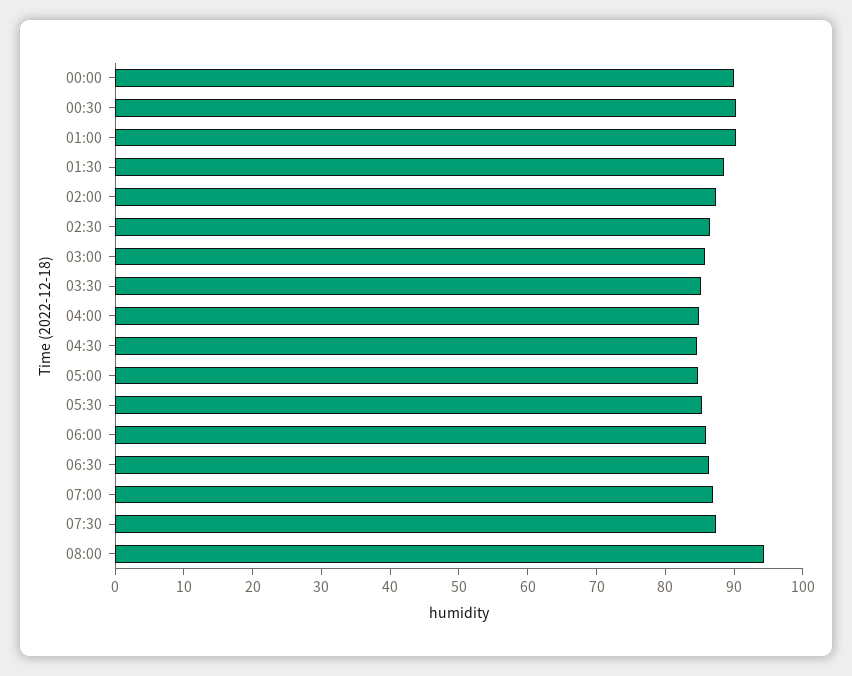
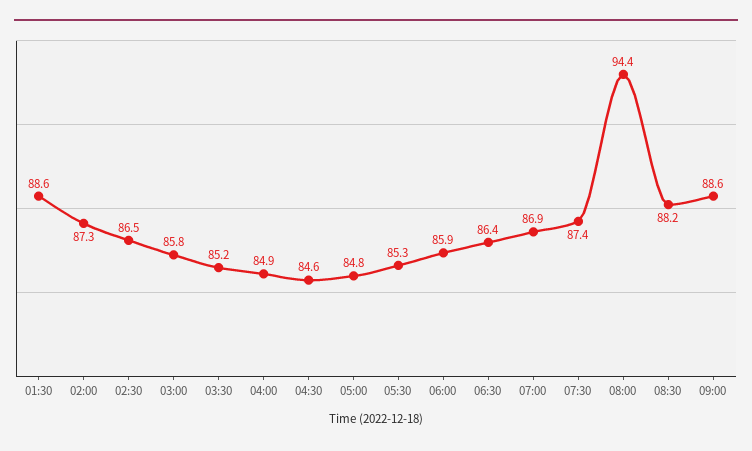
00:00: 90 -> none
00:30: 90 -> none
01:00: 90 -> none
08:30: none -> 88.2
09:00: none -> 88.6

